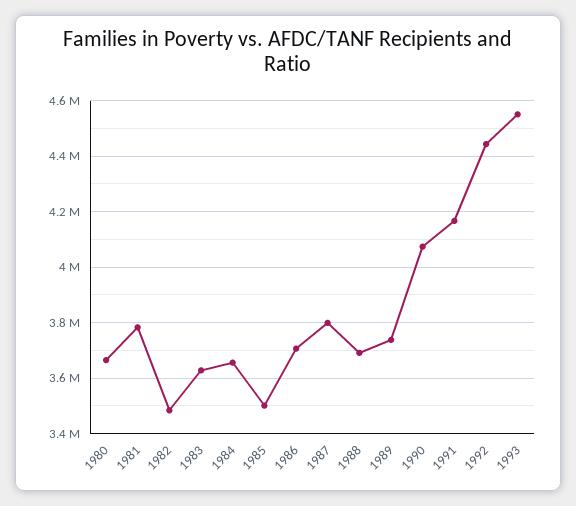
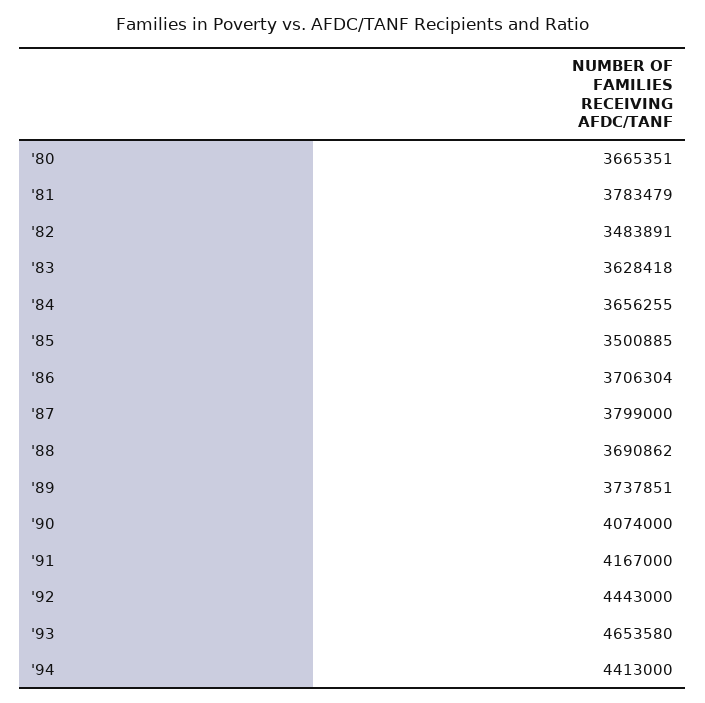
1993: 4550000 -> 4653580
'94: none -> 4413000

